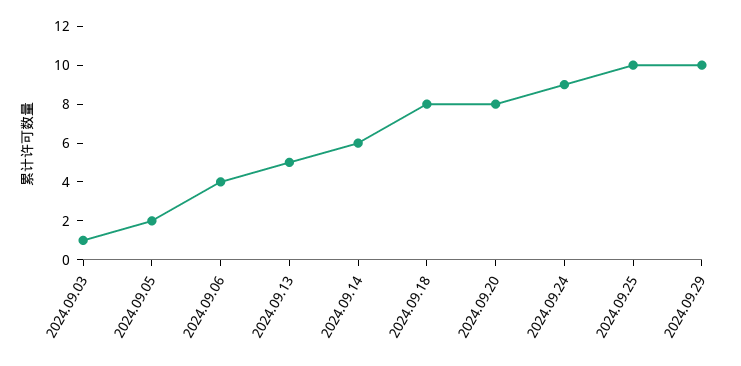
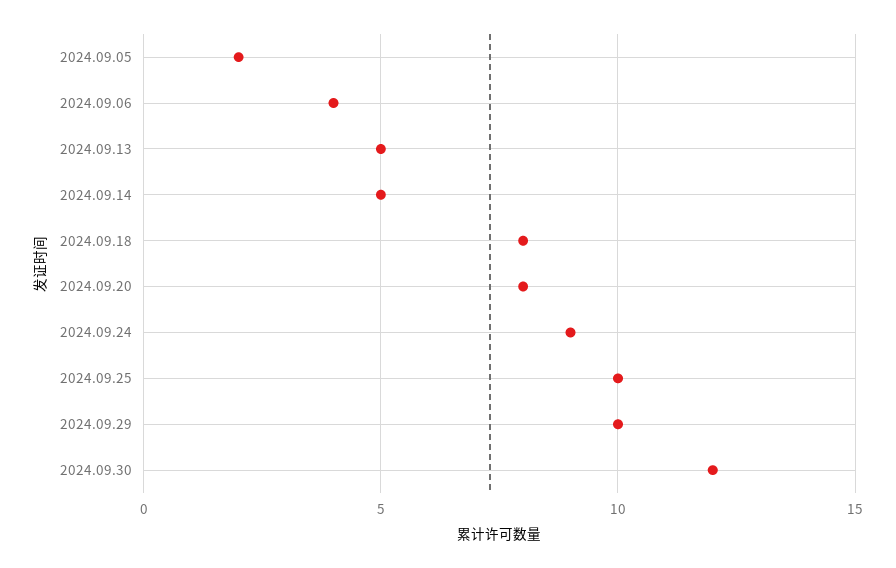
2024.09.03: 1 -> none
2024.09.14: 6 -> 5
2024.09.30: none -> 12

